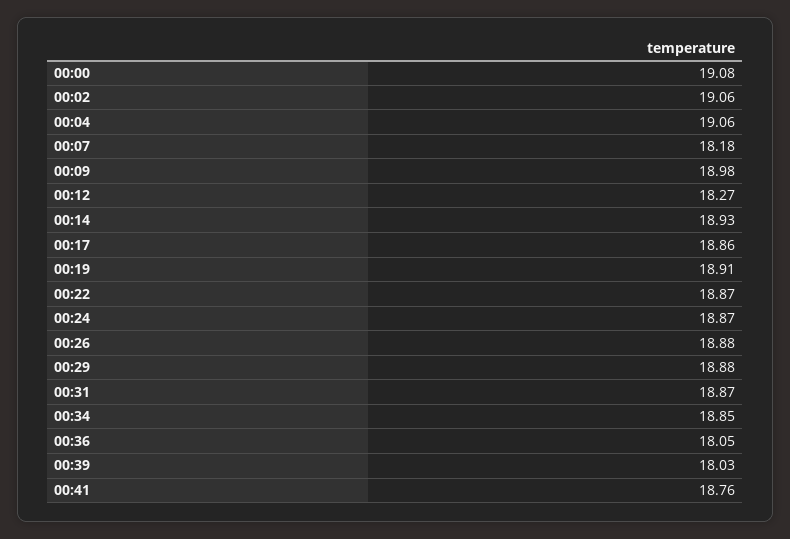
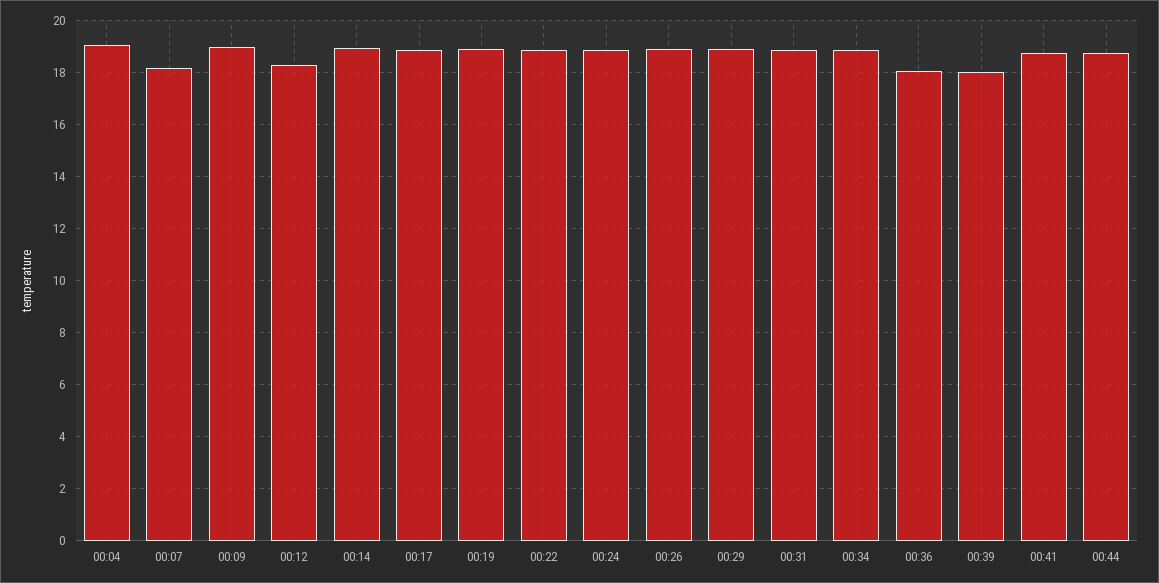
00:00: 19.08 -> none
00:02: 19.06 -> none
00:44: none -> 18.75

